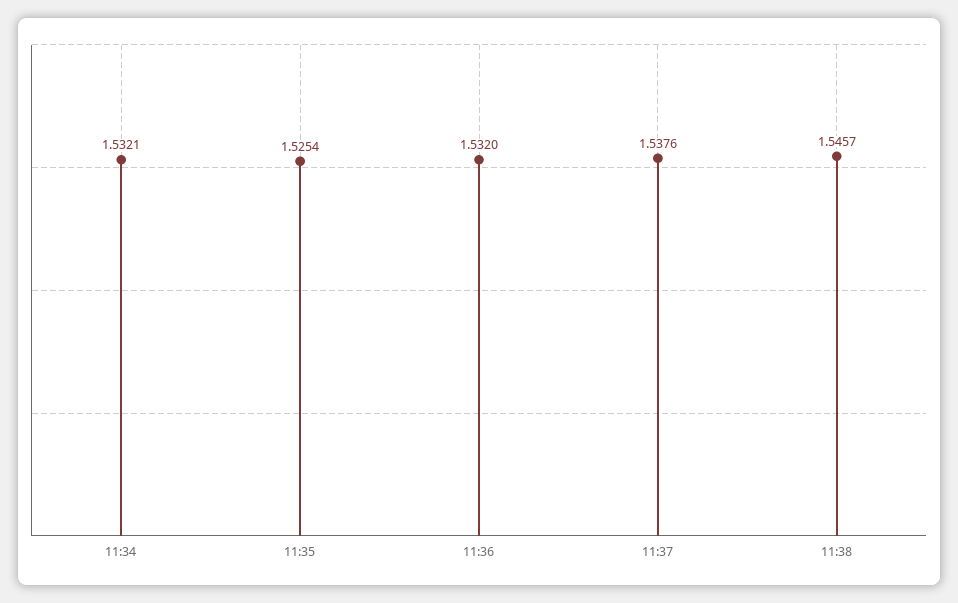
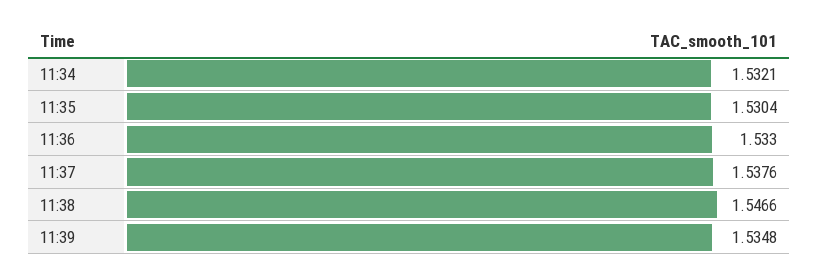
11:35: 1.5254 -> 1.5304
11:36: 1.532 -> 1.533
11:38: 1.5457 -> 1.5466
11:39: none -> 1.5348

